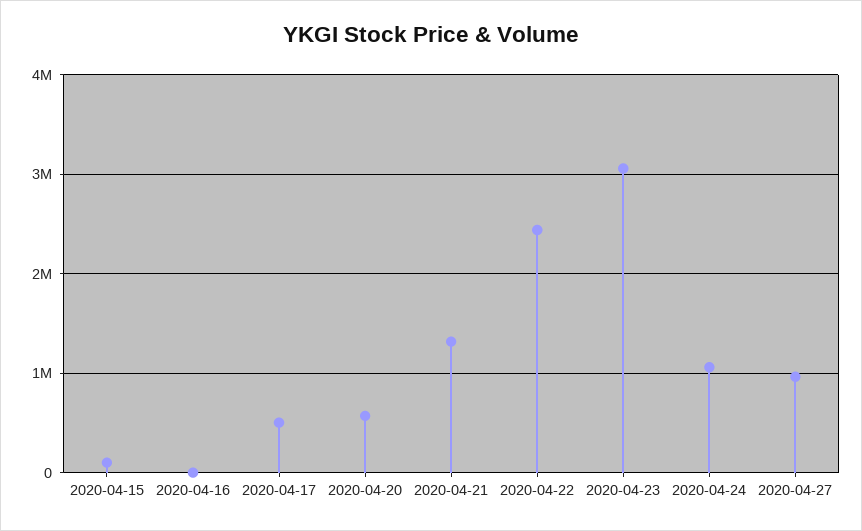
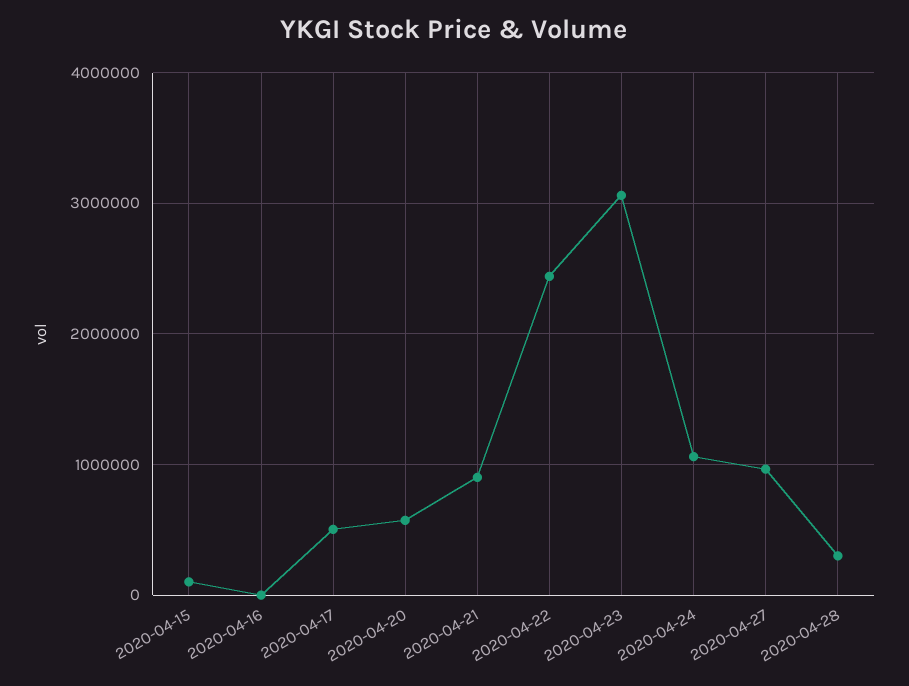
2020-04-21: 1300000 -> 900000
2020-04-28: none -> 300000

